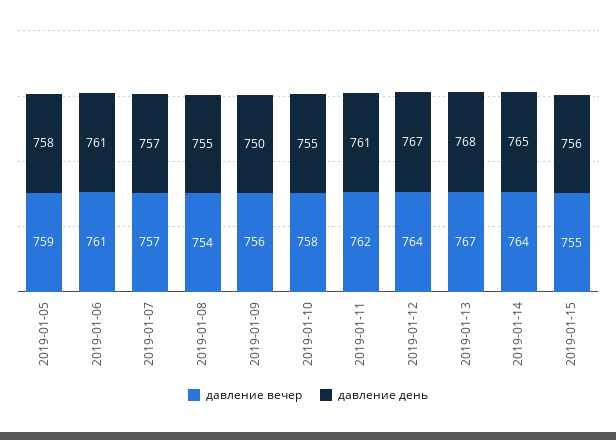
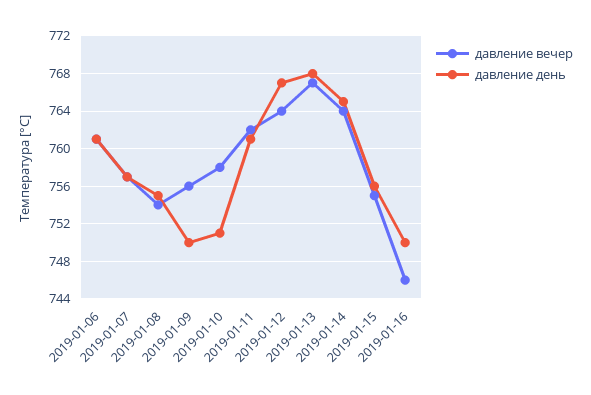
давление вечер, 2019-01-05: 759 -> none
давление день, 2019-01-05: 758 -> none
давление день, 2019-01-10: 755 -> 751
давление вечер, 2019-01-16: none -> 746
давление день, 2019-01-16: none -> 750

